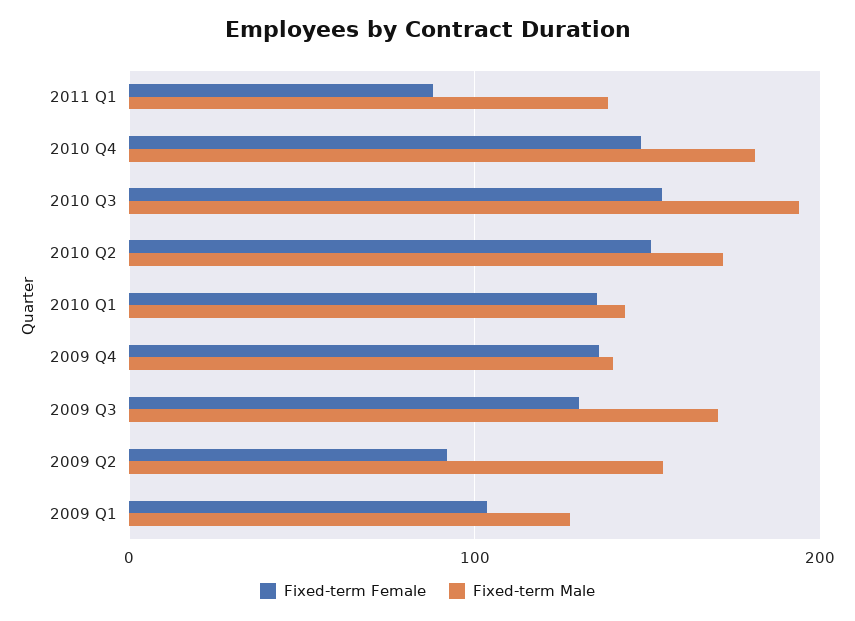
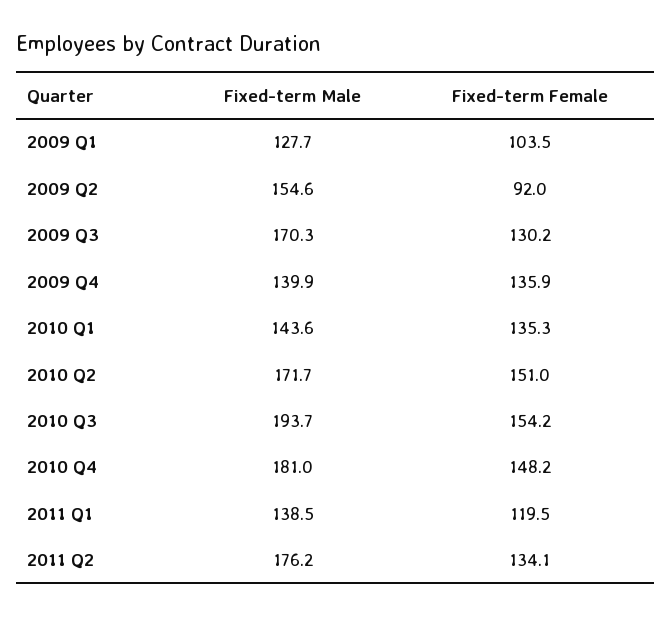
Fixed-term Female, 2011 Q1: 90 -> 119.5
Fixed-term Male, 2011 Q2: none -> 176.2
Fixed-term Female, 2011 Q2: none -> 134.1

